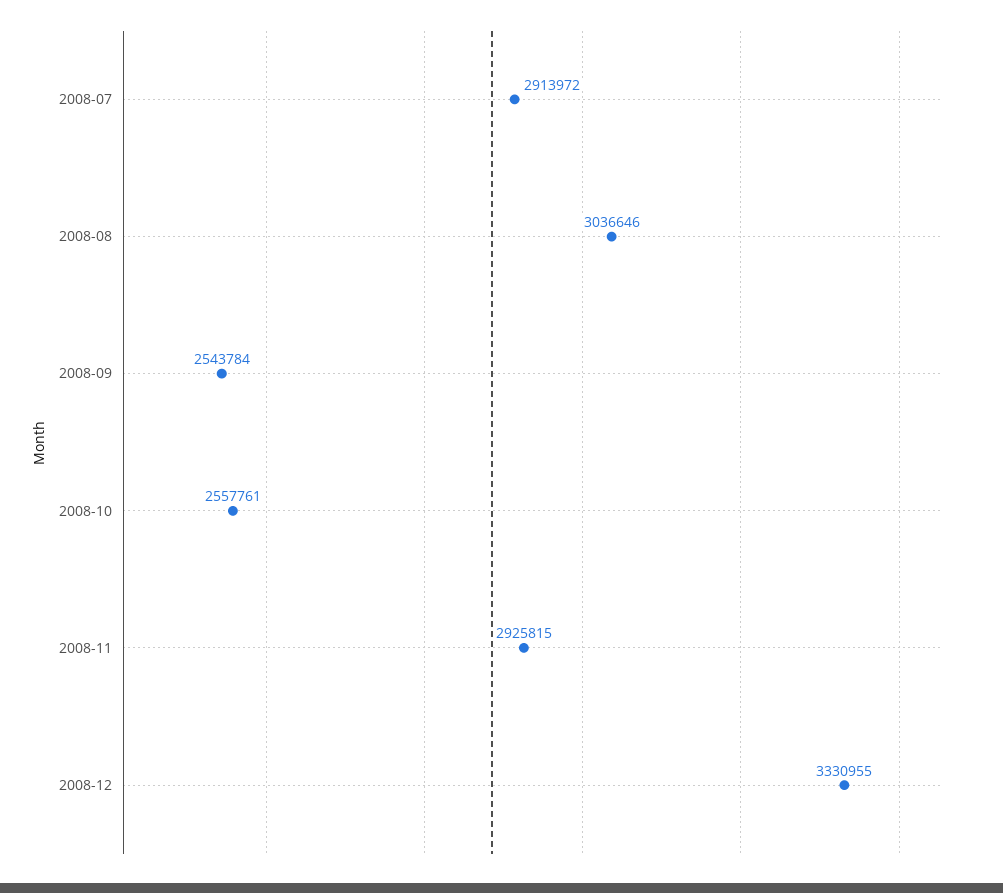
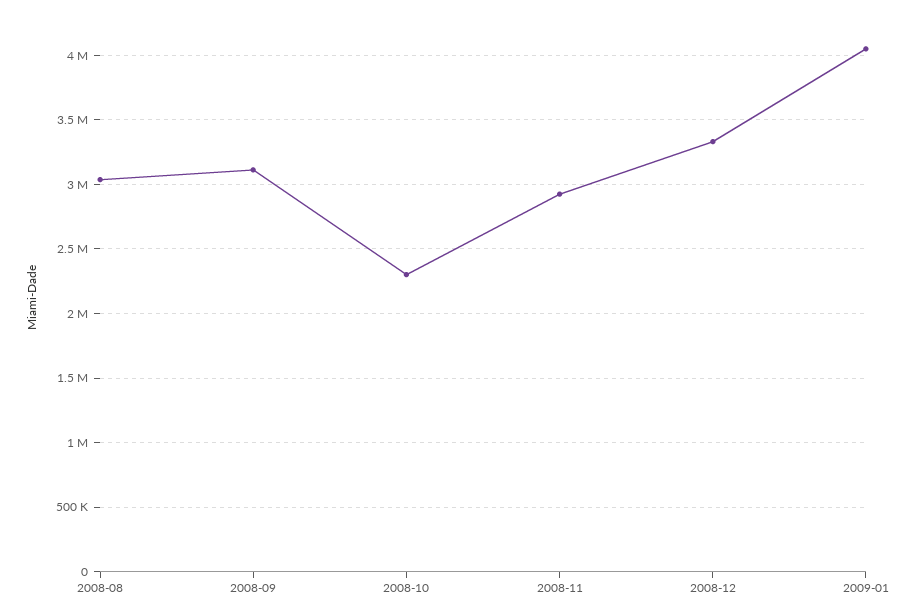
2008-07: 2913972 -> none
2008-09: 2543784 -> 3100000
2008-10: 2557761 -> 2300000
2009-01: none -> 4050000

